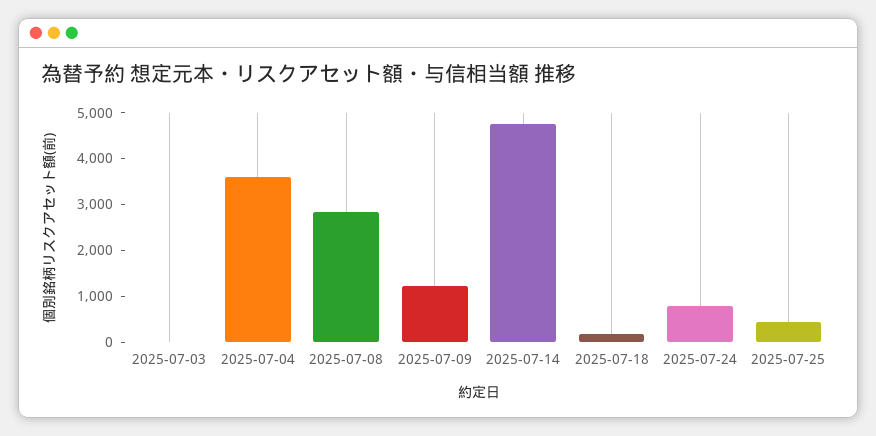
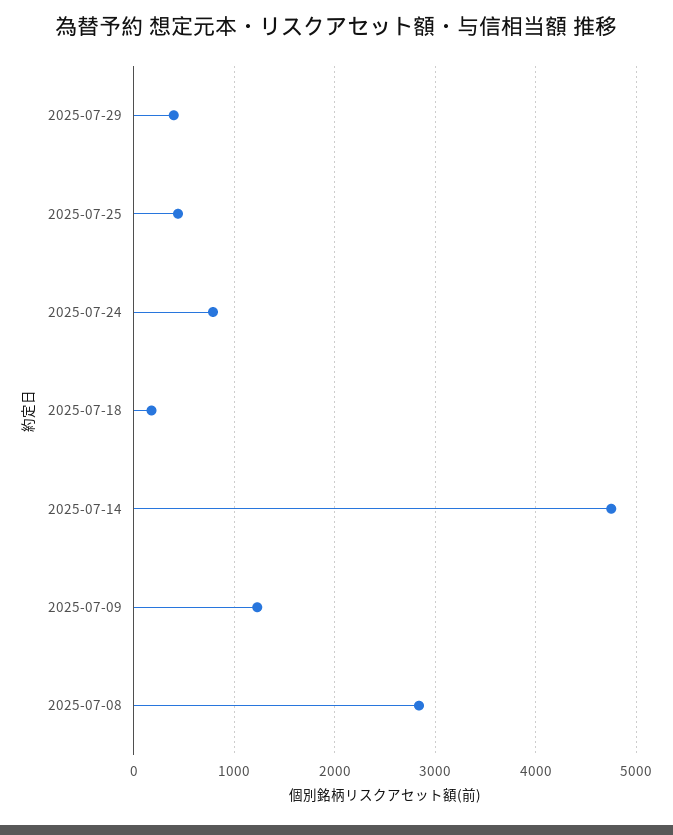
2025-07-03: 0 -> none
2025-07-04: 3600 -> none
2025-07-29: none -> 400

